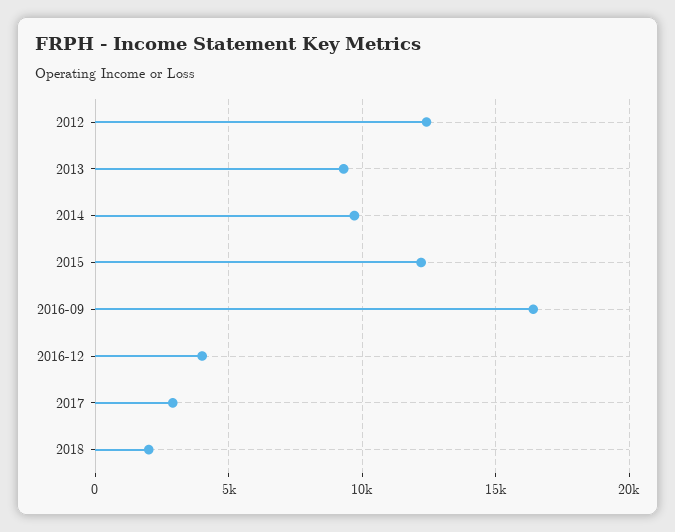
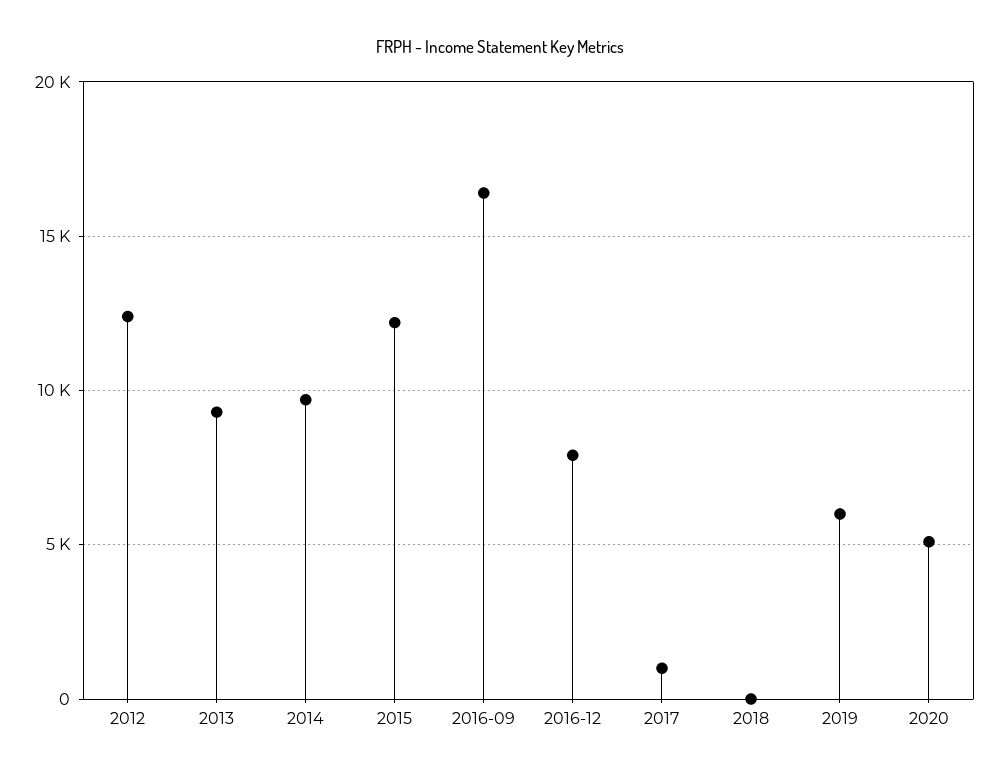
2016-12: 4000 -> 8000
2017: 3000 -> 1000
2018: 2000 -> 0
2019: none -> 6000
2020: none -> 5000

